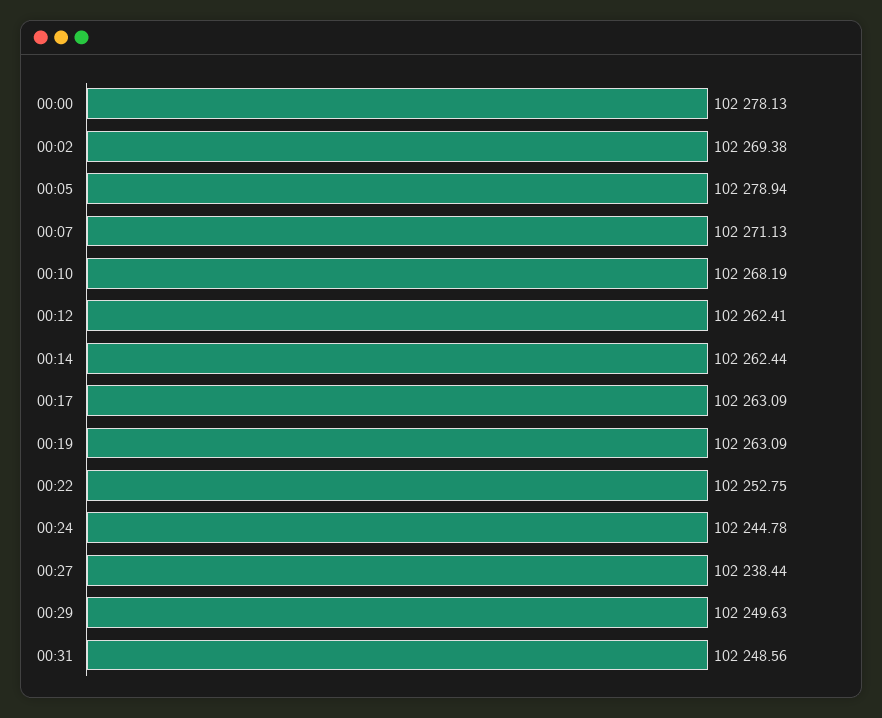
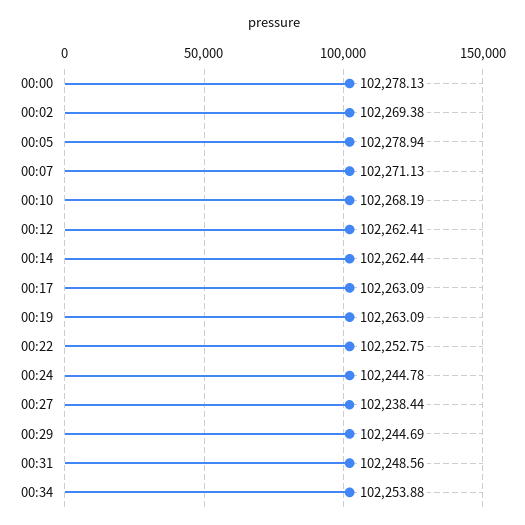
00:29: 102249.63 -> 102244.69
00:34: none -> 102253.88

